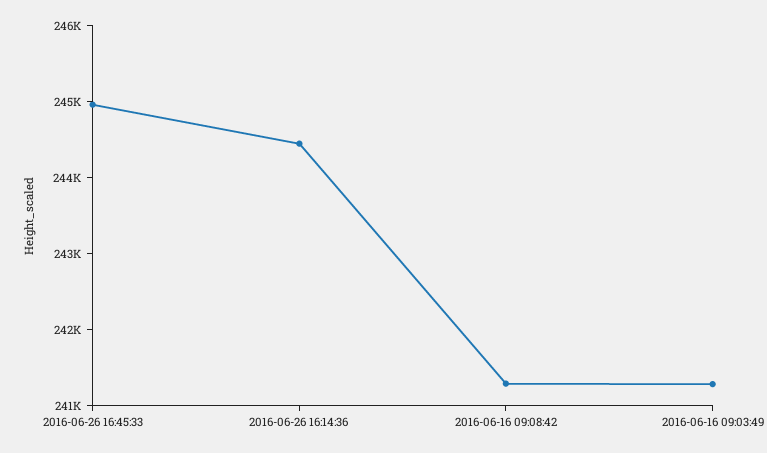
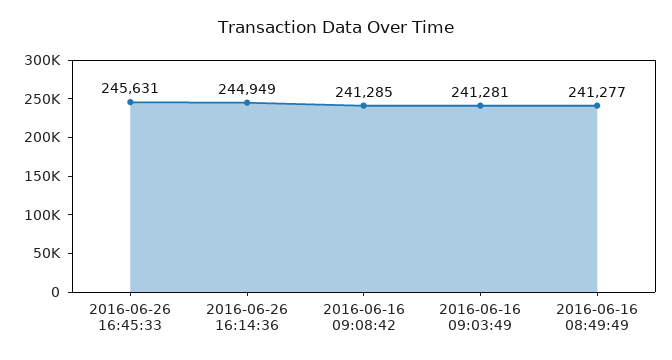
2016-06-26 16:45:33: 245000 -> 245631
2016-06-26 16:14:36: 244400 -> 244949
2016-06-16 08:49:49: none -> 241277

